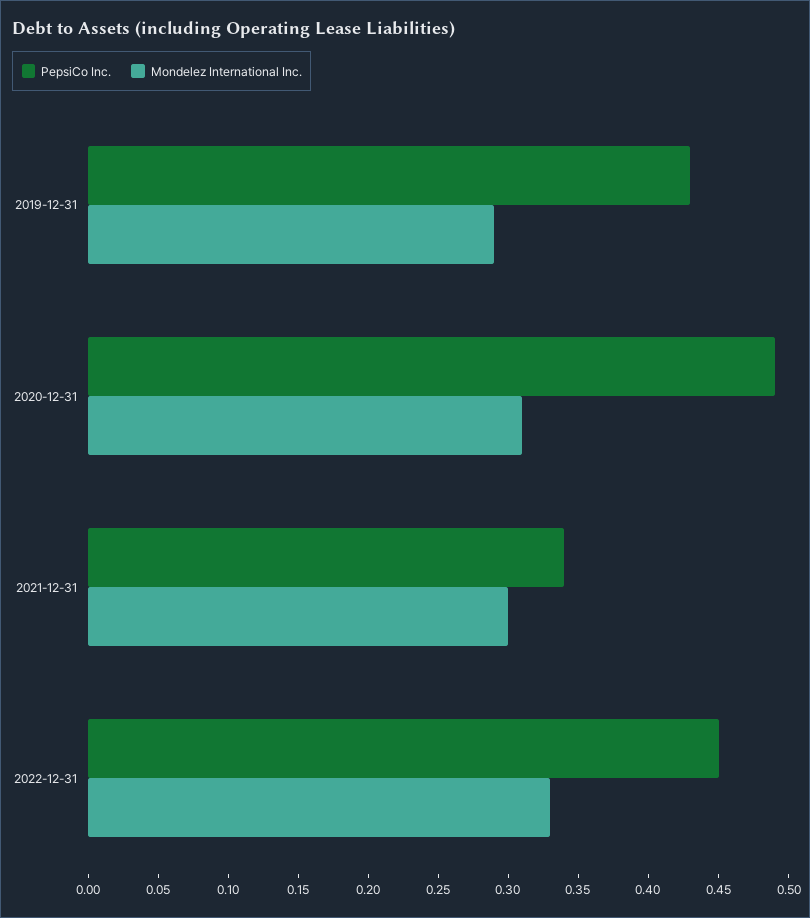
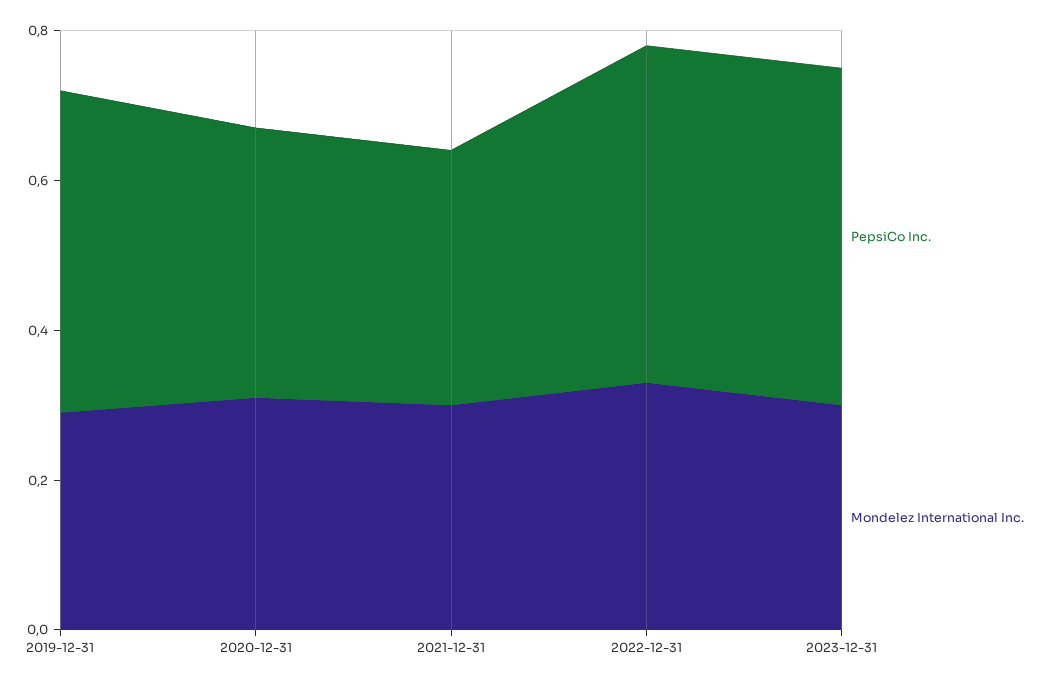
PepsiCo Inc., 2020-12-31: 0.49 -> 0.35
PepsiCo Inc., 2023-12-31: none -> 0.45
Mondelez International Inc., 2023-12-31: none -> 0.3

